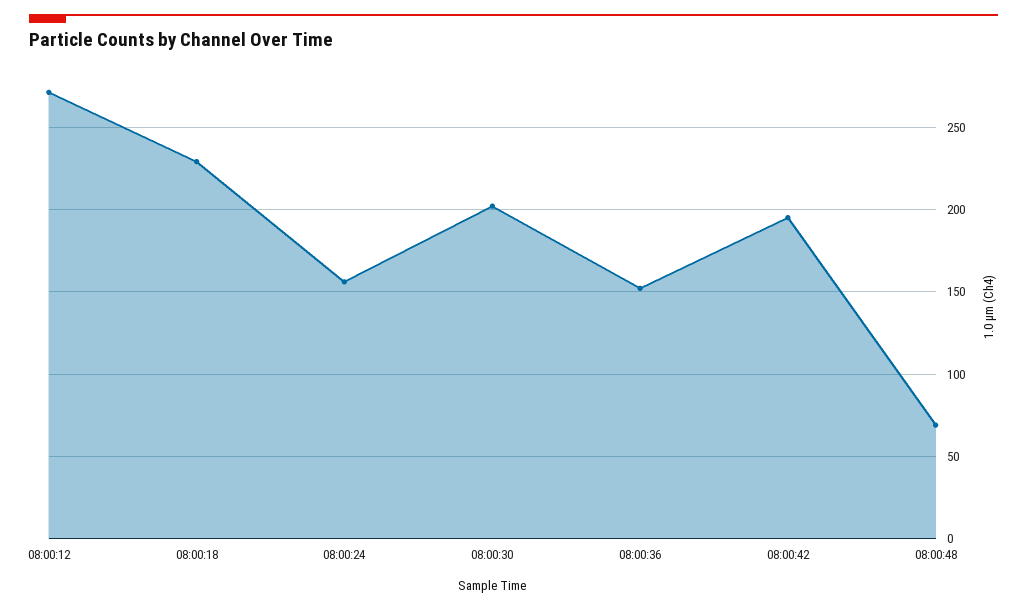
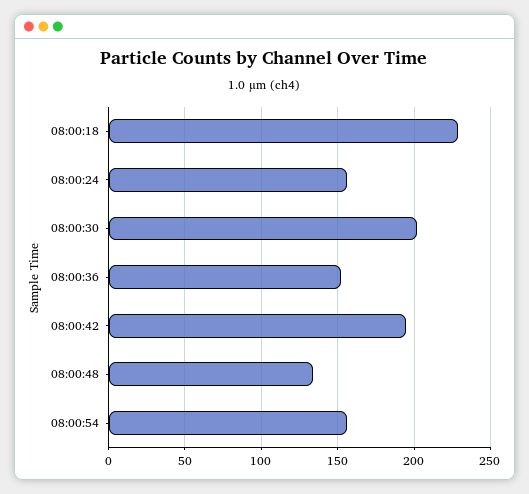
08:00:12: 270 -> none
08:00:48: 70 -> 135
08:00:54: none -> 155

